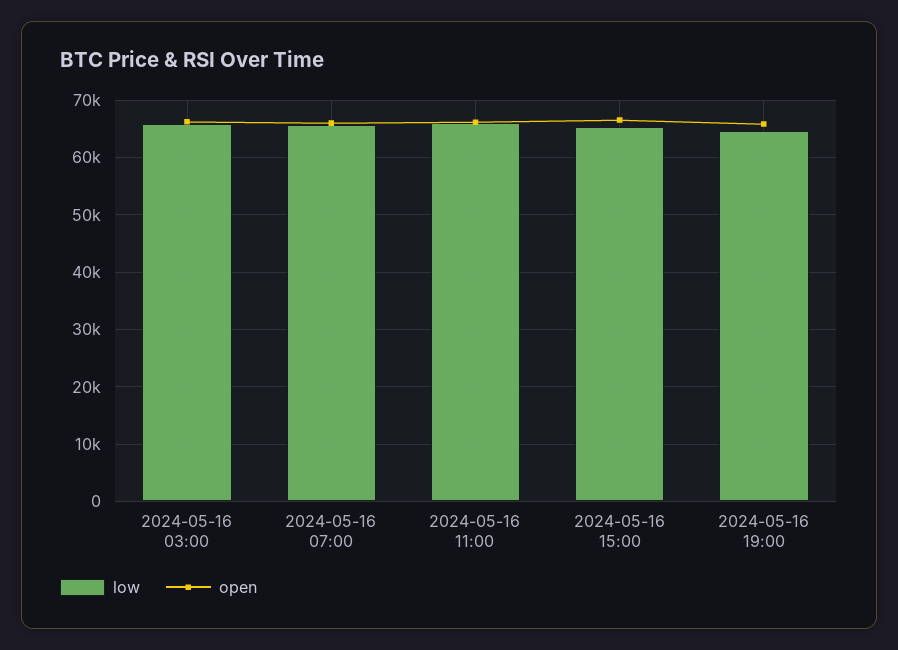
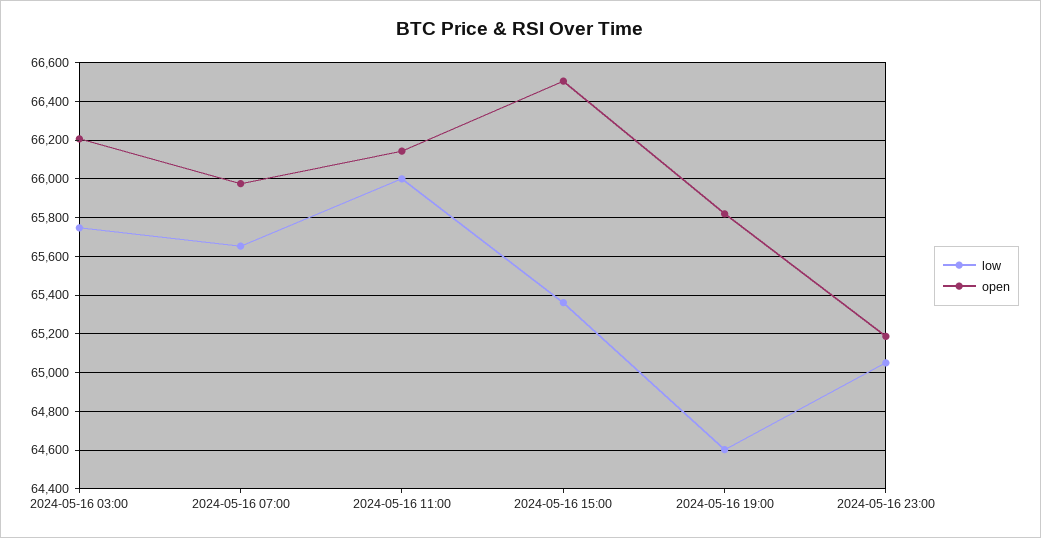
low, 2024-05-16 23:00: none -> 65050
open, 2024-05-16 23:00: none -> 65200

